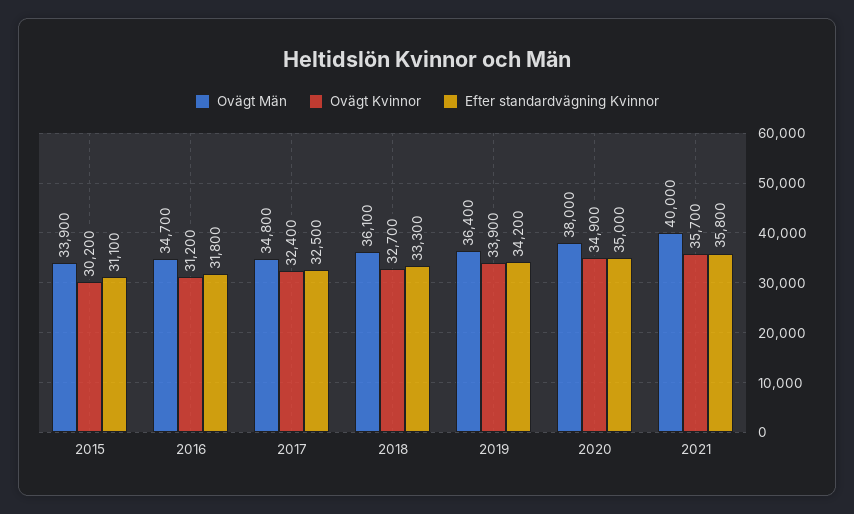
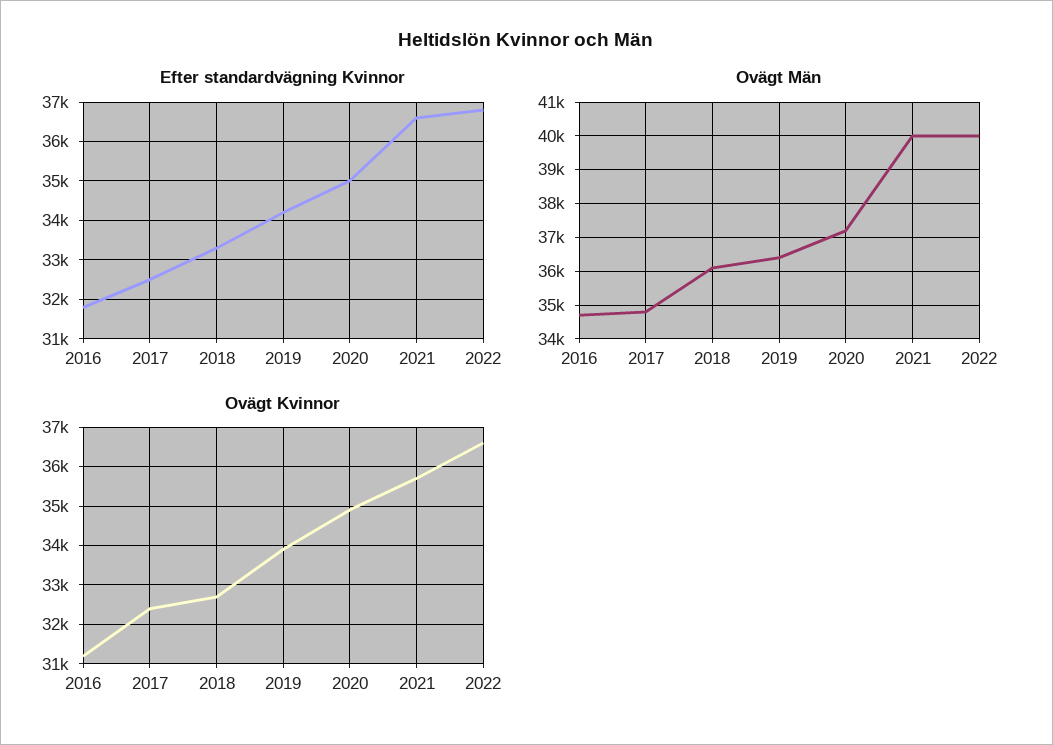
Ovägt Män, 2015: 33900 -> none
Ovägt Kvinnor, 2015: 30200 -> none
Efter standardvägning Kvinnor, 2015: 31100 -> none
Ovägt Män, 2020: 38000 -> 37200
Efter standardvägning Kvinnor, 2021: 35800 -> 36600
Efter standardvägning Kvinnor, 2022: none -> 36800
Ovägt Män, 2022: none -> 40000
Ovägt Kvinnor, 2022: none -> 36600

